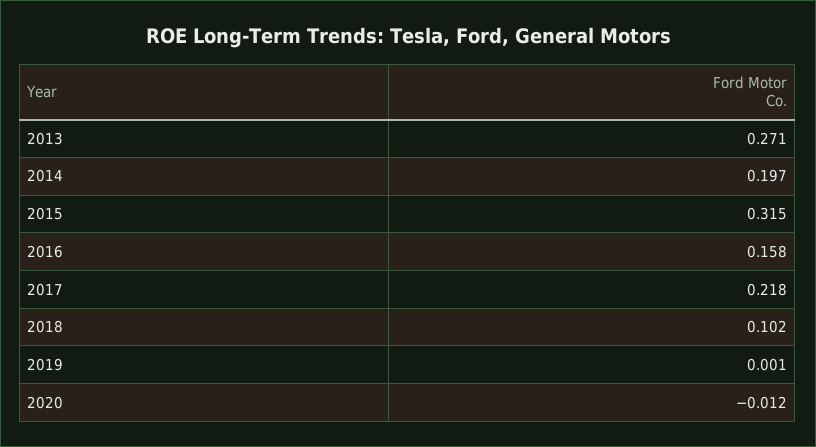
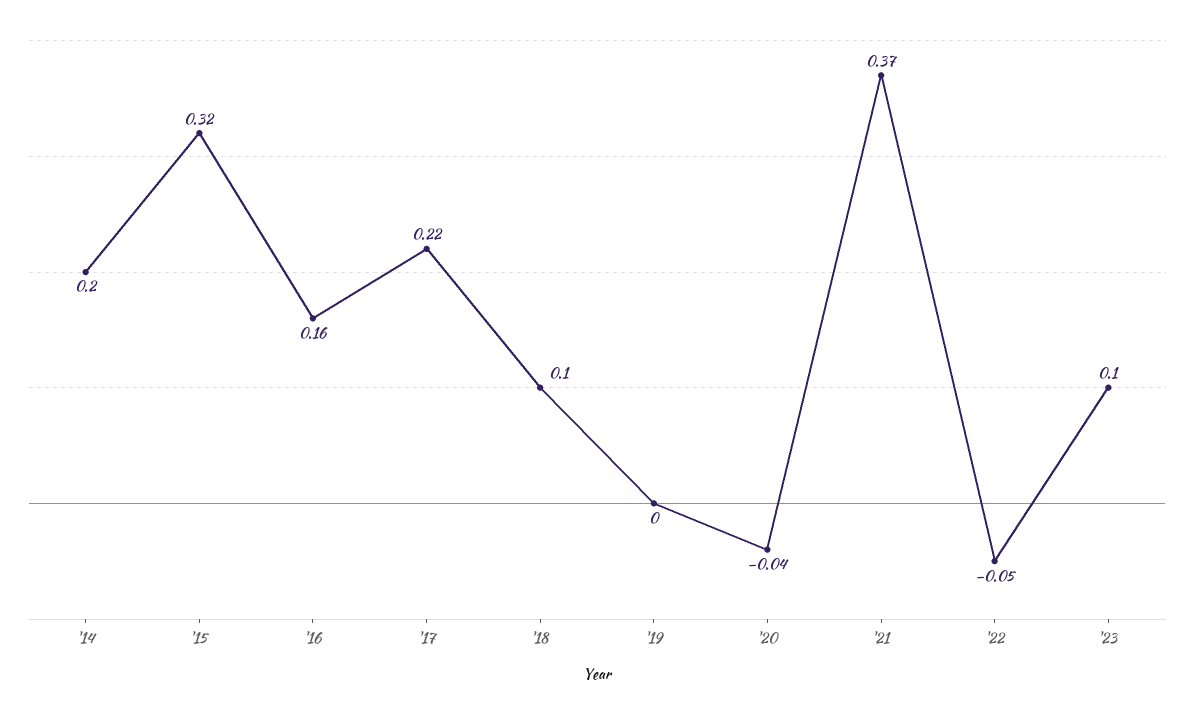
2013: 0.271 -> none
2020: -0.012 -> -0.04
'21: none -> 0.37
'22: none -> -0.05
'23: none -> 0.1

